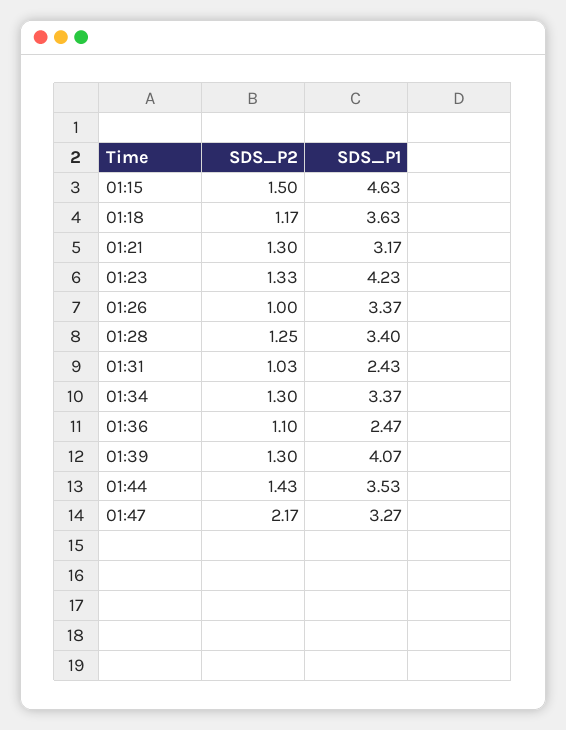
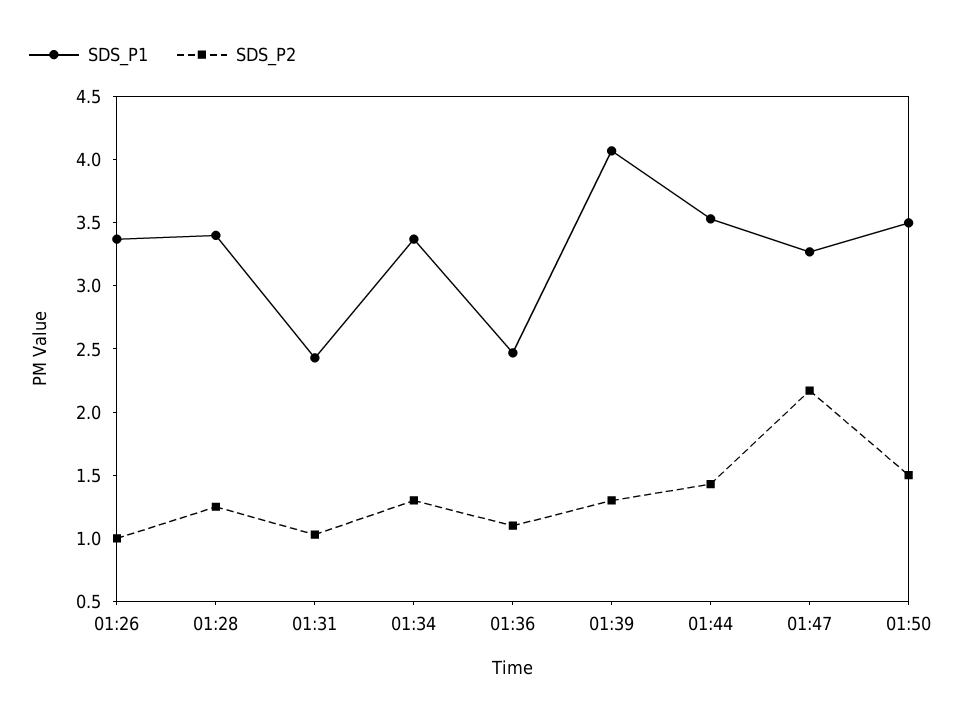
SDS_P2, 01:15: 1.5 -> none
SDS_P1, 01:15: 4.63 -> none
SDS_P2, 01:18: 1.17 -> none
SDS_P1, 01:18: 3.63 -> none
SDS_P2, 01:21: 1.3 -> none
SDS_P1, 01:21: 3.17 -> none
SDS_P2, 01:23: 1.33 -> none
SDS_P1, 01:23: 4.23 -> none
SDS_P1, 01:50: none -> 3.5
SDS_P2, 01:50: none -> 1.5

